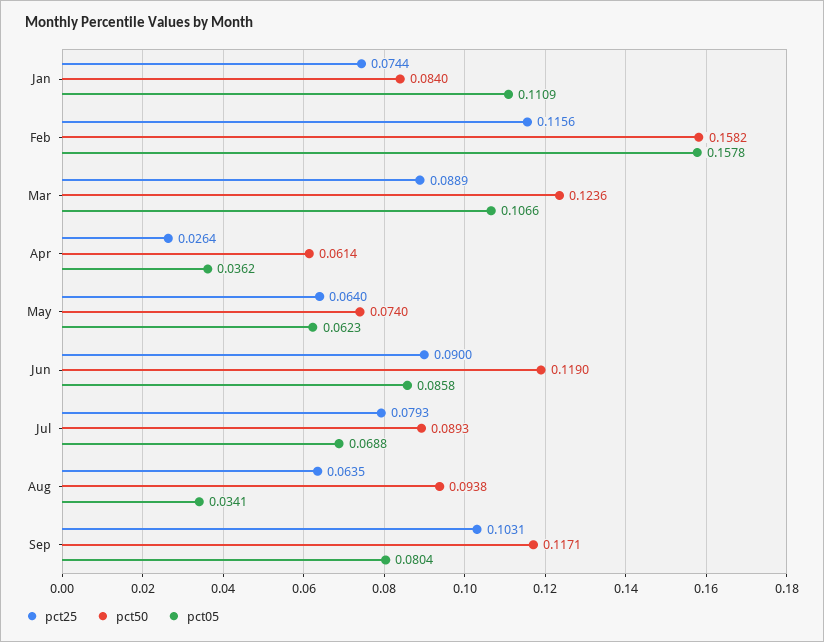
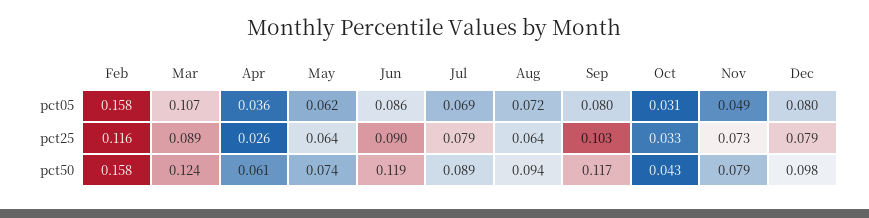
pct25, Jan: 0.0744 -> none
pct50, Jan: 0.084 -> none
pct05, Jan: 0.1109 -> none
pct05, Aug: 0.0341 -> 0.072
pct05, Oct: none -> 0.031
pct05, Nov: none -> 0.049
pct05, Dec: none -> 0.08
pct25, Oct: none -> 0.033
pct25, Nov: none -> 0.073
pct25, Dec: none -> 0.079
pct50, Oct: none -> 0.043
pct50, Nov: none -> 0.079
pct50, Dec: none -> 0.098

